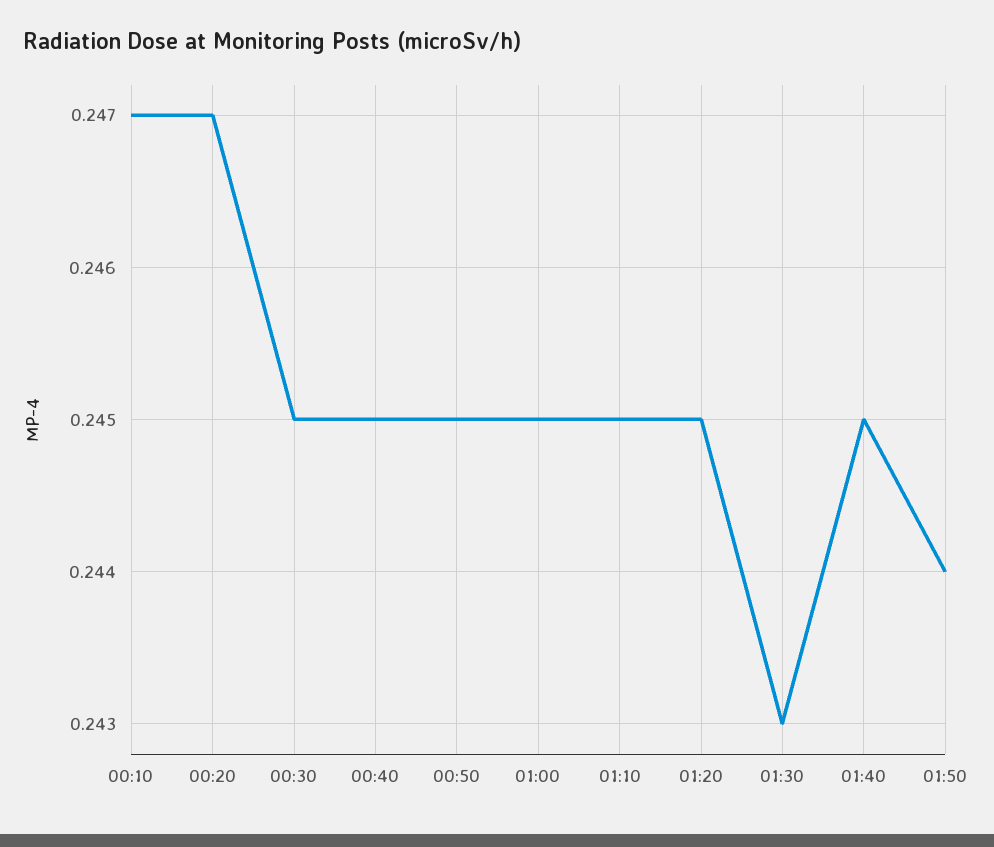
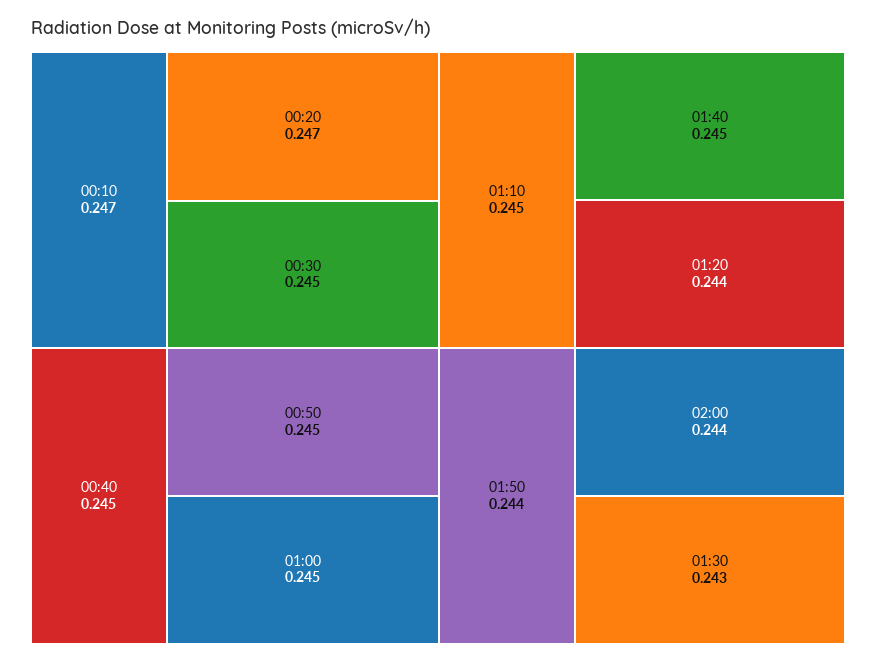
01:20: 0.245 -> 0.244
02:00: none -> 0.244

